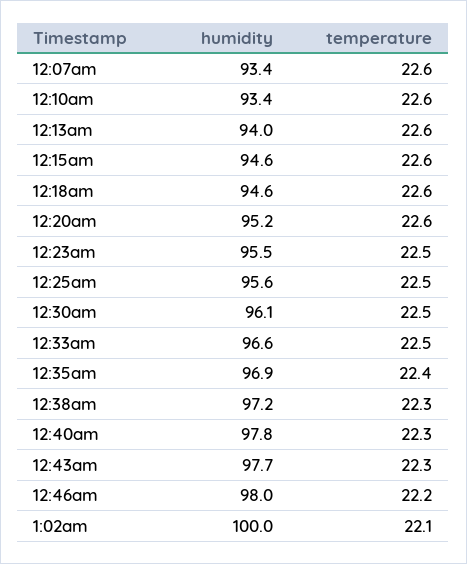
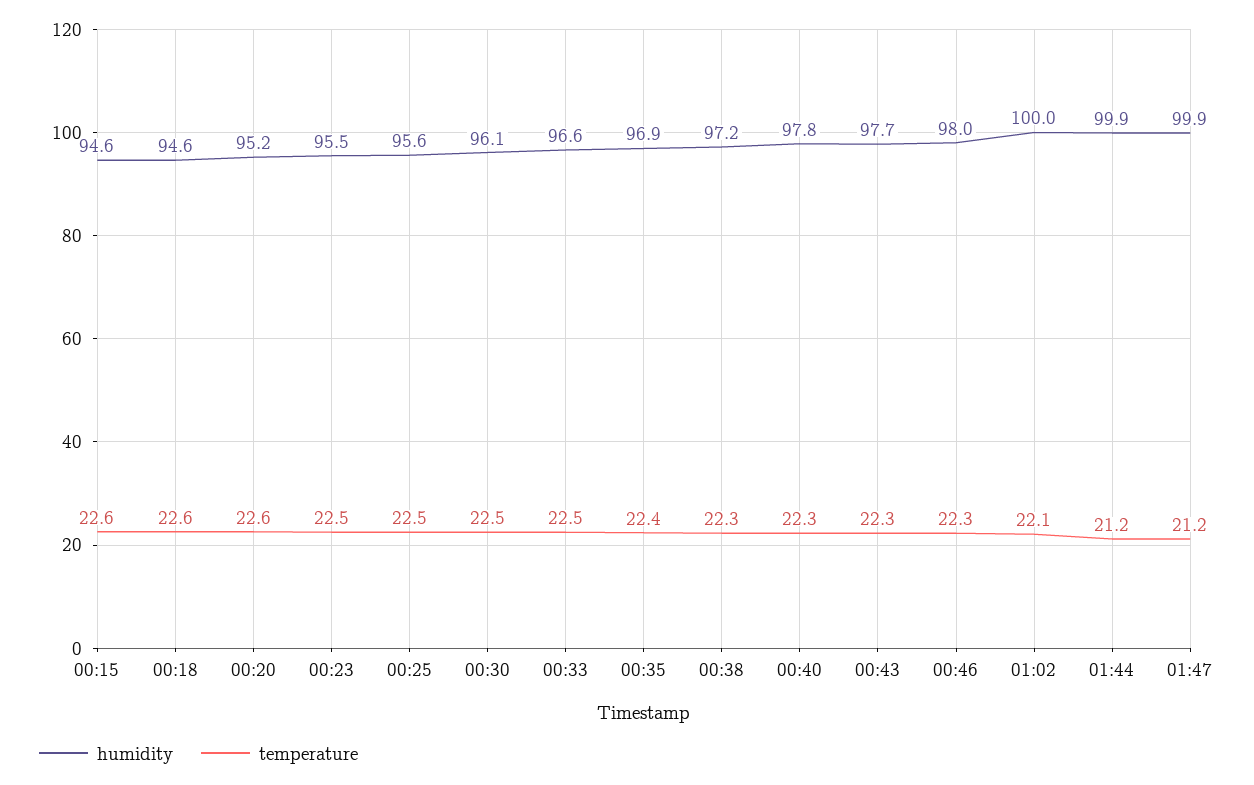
humidity, 12:07am: 93.4 -> none
temperature, 12:07am: 22.6 -> none
humidity, 12:10am: 93.4 -> none
temperature, 12:10am: 22.6 -> none
humidity, 12:13am: 94 -> none
temperature, 12:13am: 22.6 -> none
temperature, 12:46am: 22.2 -> 22.3
humidity, 01:44: none -> 99.9
temperature, 01:44: none -> 21.2
humidity, 01:47: none -> 99.9
temperature, 01:47: none -> 21.2

